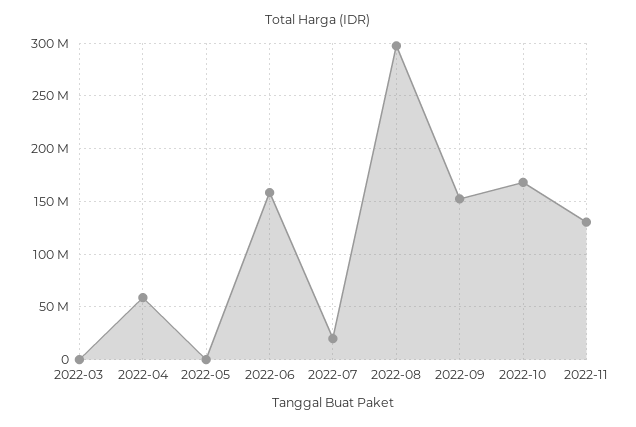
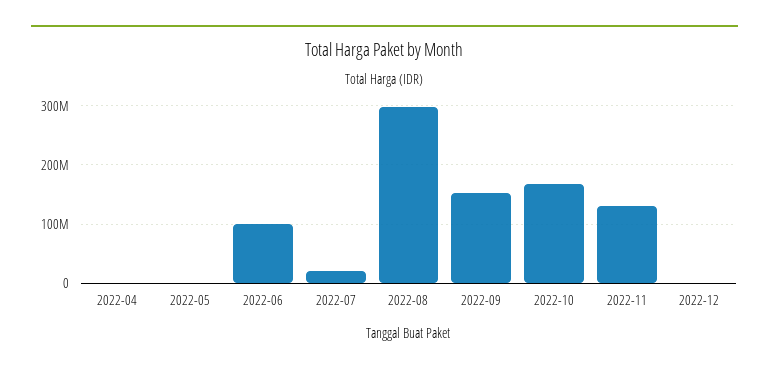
2022-03: 0 -> none
2022-04: 60000000 -> 0
2022-06: 160000000 -> 100000000
2022-12: none -> 0

